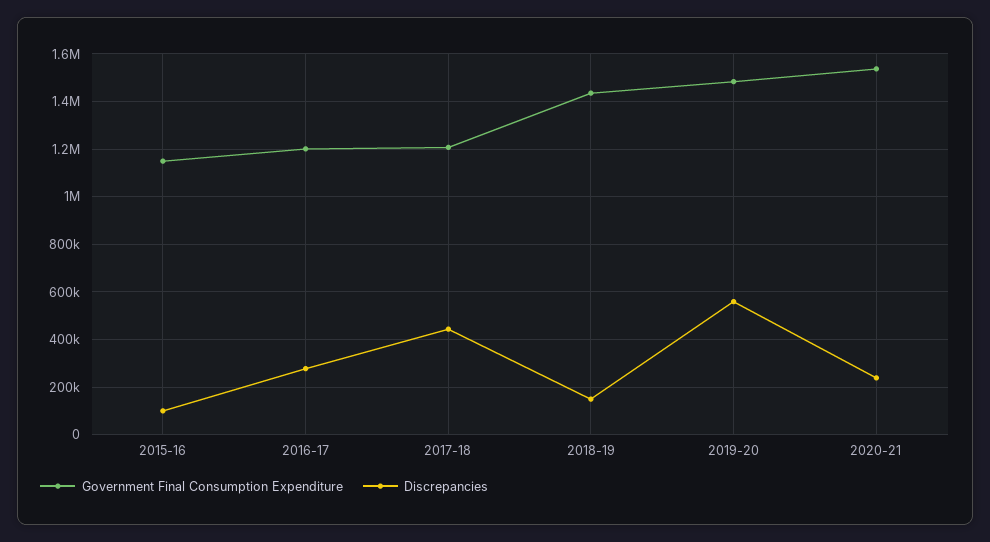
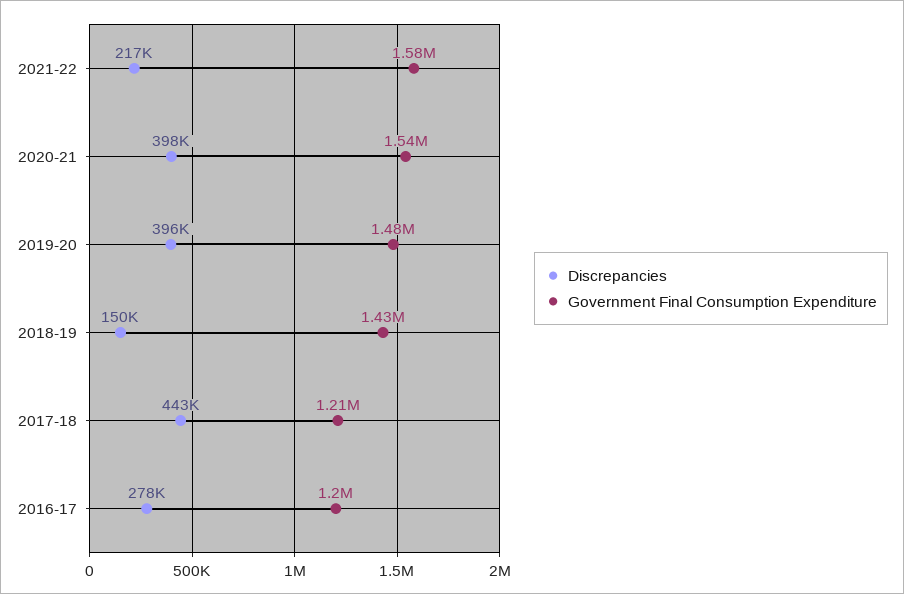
Government Final Consumption Expenditure, 2015-16: 1150000 -> none
Discrepancies, 2015-16: 100000 -> none
Discrepancies, 2019-20: 550000 -> 396000
Discrepancies, 2020-21: 250000 -> 398000
Discrepancies, 2021-22: none -> 217000
Government Final Consumption Expenditure, 2021-22: none -> 1580000

